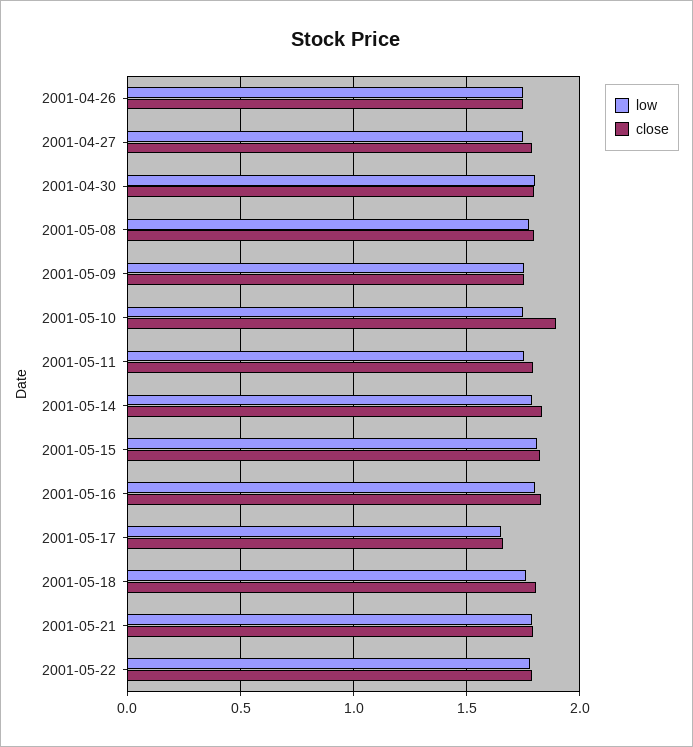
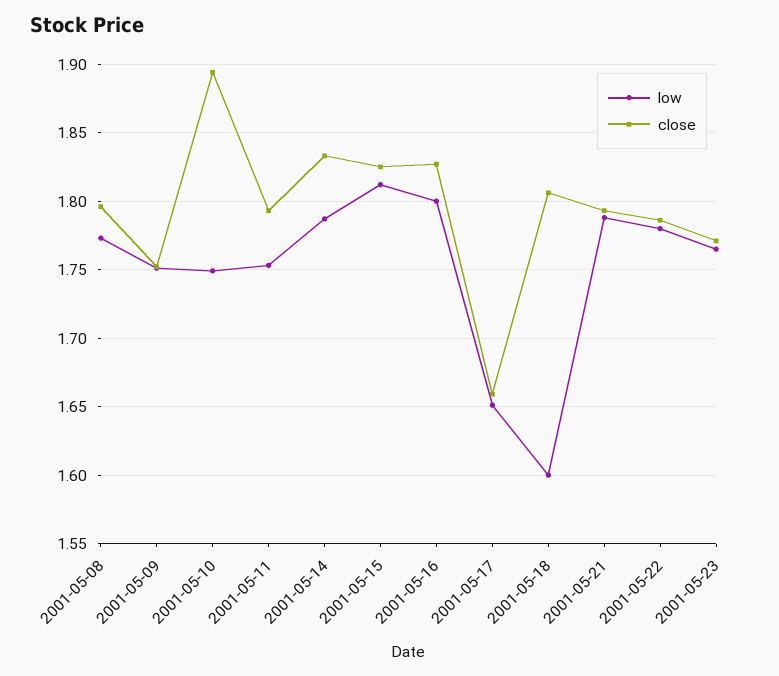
low, 2001-04-26: 1.75 -> none
close, 2001-04-26: 1.75 -> none
low, 2001-04-27: 1.75 -> none
close, 2001-04-27: 1.8 -> none
low, 2001-04-30: 1.8 -> none
close, 2001-04-30: 1.8 -> none
low, 2001-05-18: 1.75 -> 1.6
low, 2001-05-23: none -> 1.765
close, 2001-05-23: none -> 1.77

